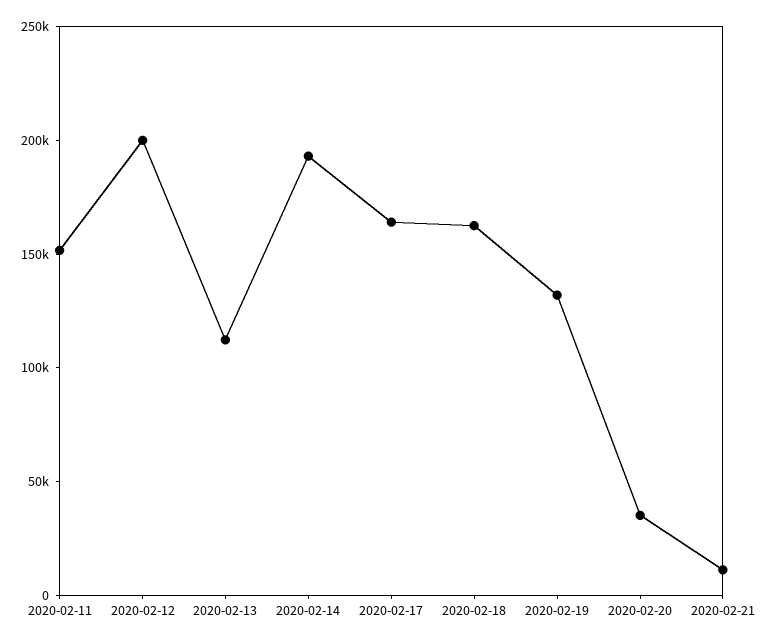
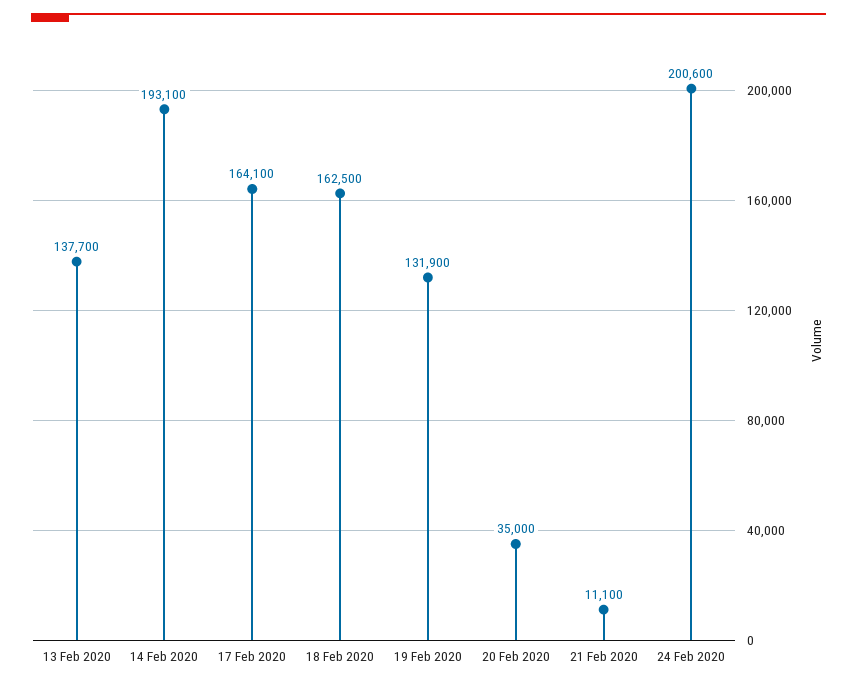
2020-02-11: 150000 -> none
2020-02-12: 200000 -> none
2020-02-13: 110000 -> 137700
24 Feb 2020: none -> 200600

